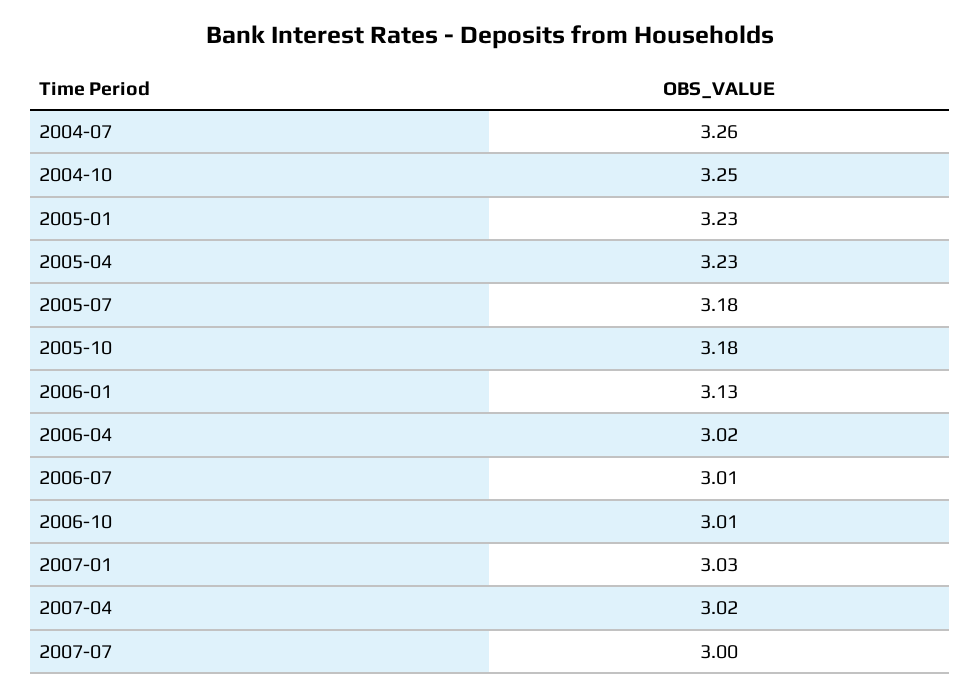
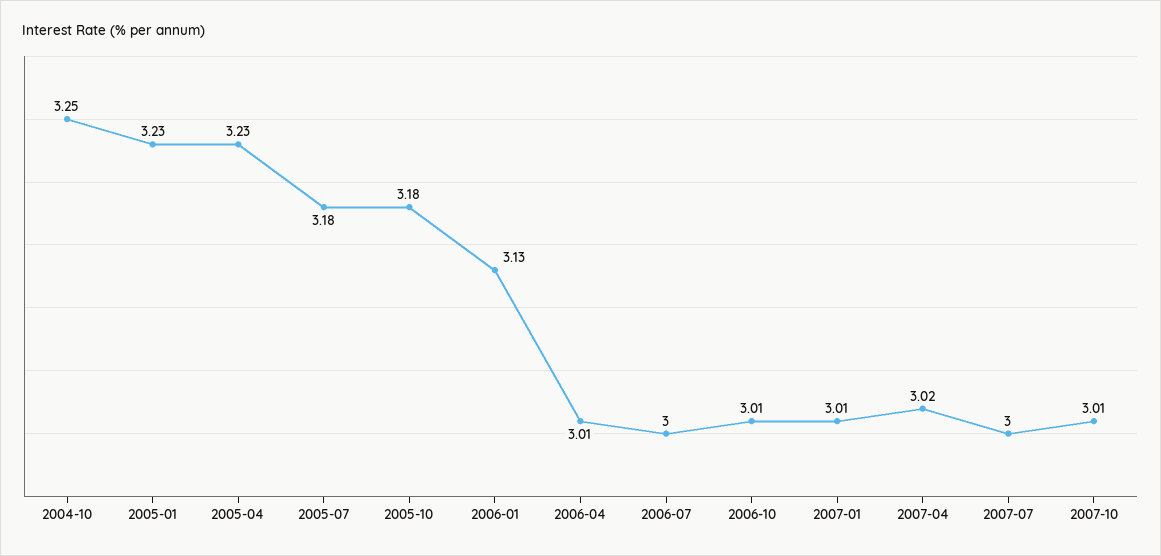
2004-07: 3.26 -> none
2006-04: 3.02 -> 3.01
2006-07: 3.01 -> 3
2007-01: 3.03 -> 3.01
2007-10: none -> 3.01

